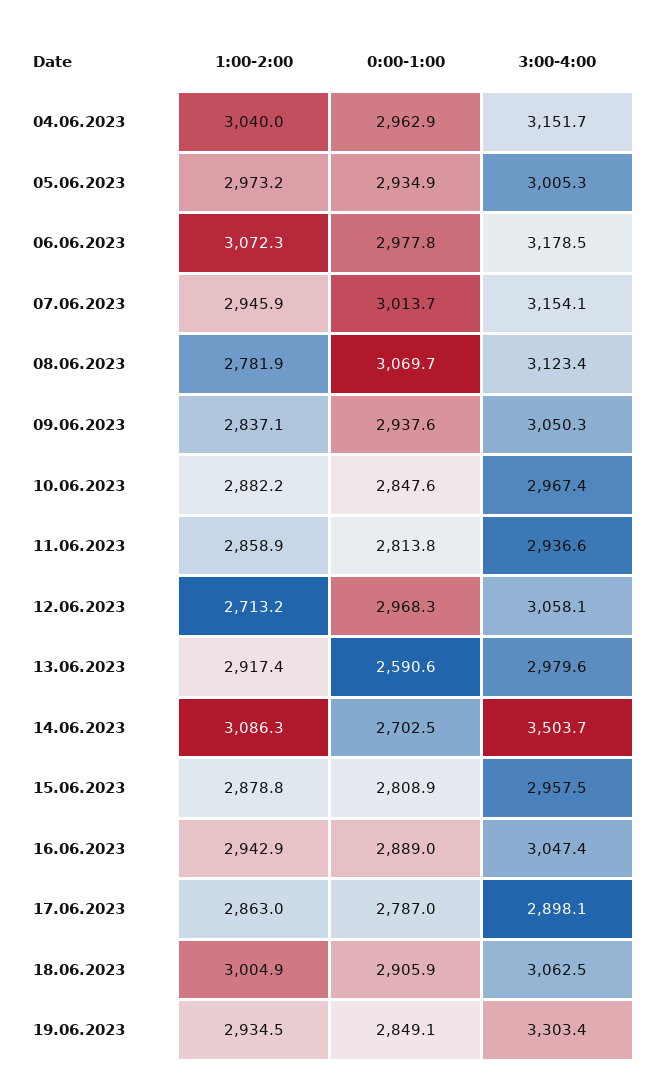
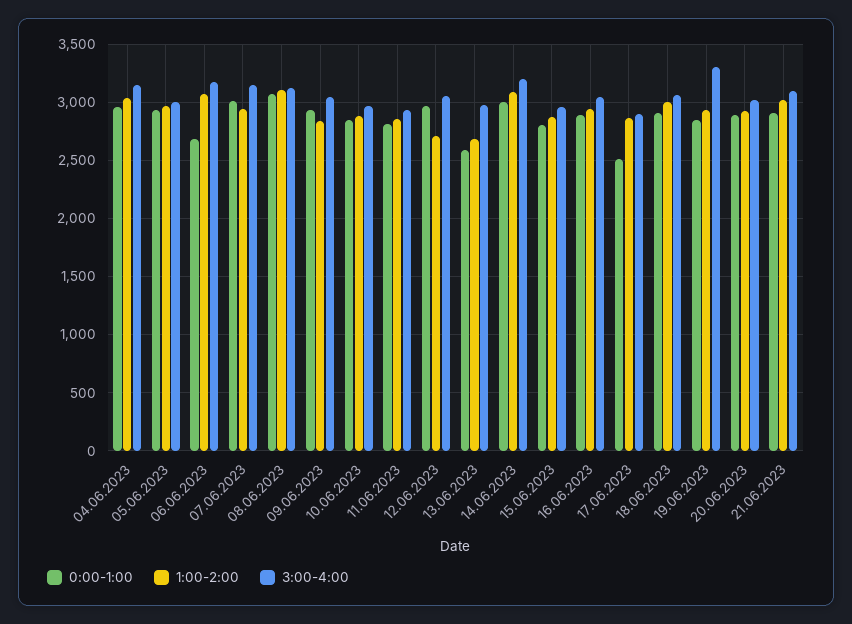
0:00-1:00, 06.06.2023: 2977.8 -> 2700
1:00-2:00, 08.06.2023: 2781.9 -> 3100
1:00-2:00, 13.06.2023: 2917.4 -> 2700
0:00-1:00, 14.06.2023: 2702.5 -> 3000
3:00-4:00, 14.06.2023: 3503.7 -> 3200
0:00-1:00, 17.06.2023: 2787 -> 2500
0:00-1:00, 20.06.2023: none -> 2900
1:00-2:00, 20.06.2023: none -> 2900
3:00-4:00, 20.06.2023: none -> 3000
0:00-1:00, 21.06.2023: none -> 2900
1:00-2:00, 21.06.2023: none -> 3000
3:00-4:00, 21.06.2023: none -> 3100

